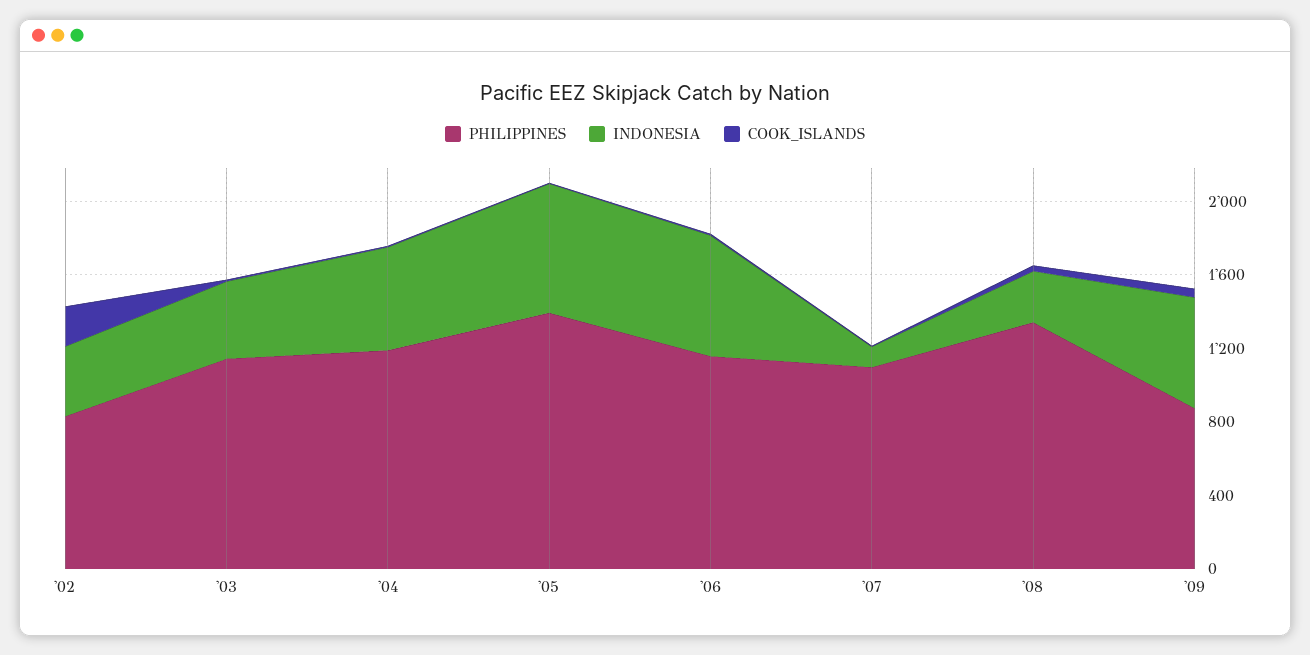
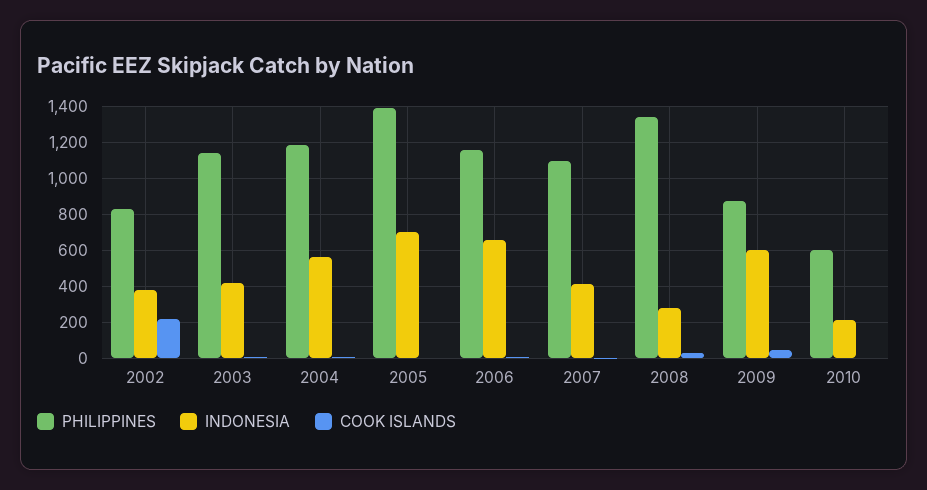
INDONESIA, '07: 100 -> 400
PHILIPPINES, 2010: none -> 600
INDONESIA, 2010: none -> 200
COOK_ISLANDS, 2010: none -> 0

